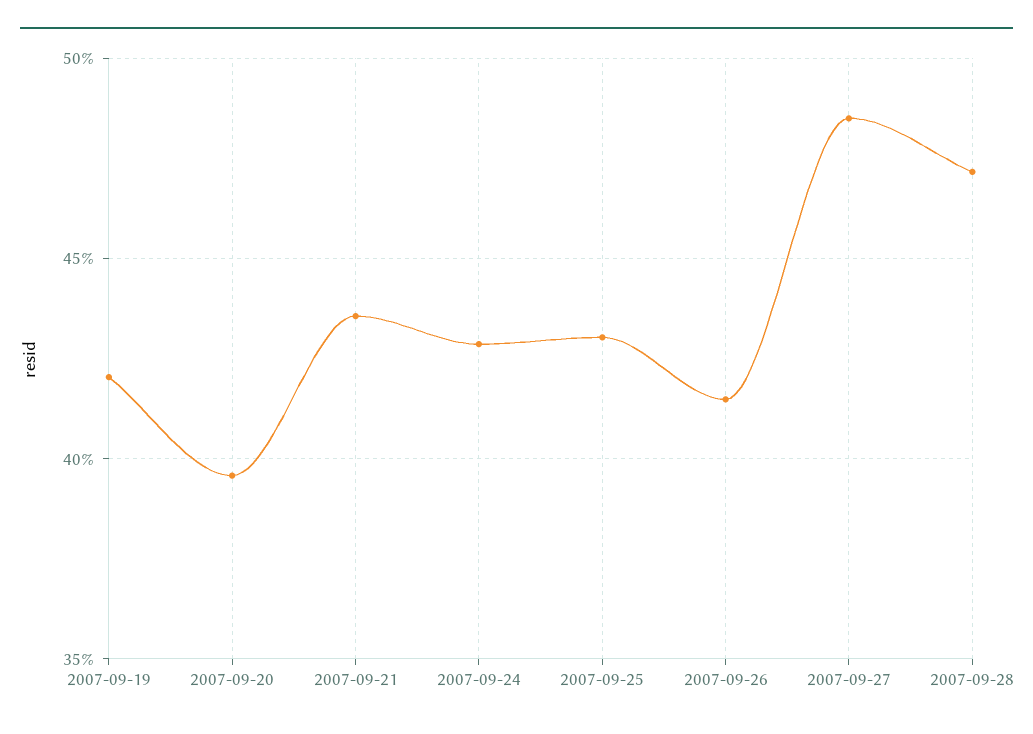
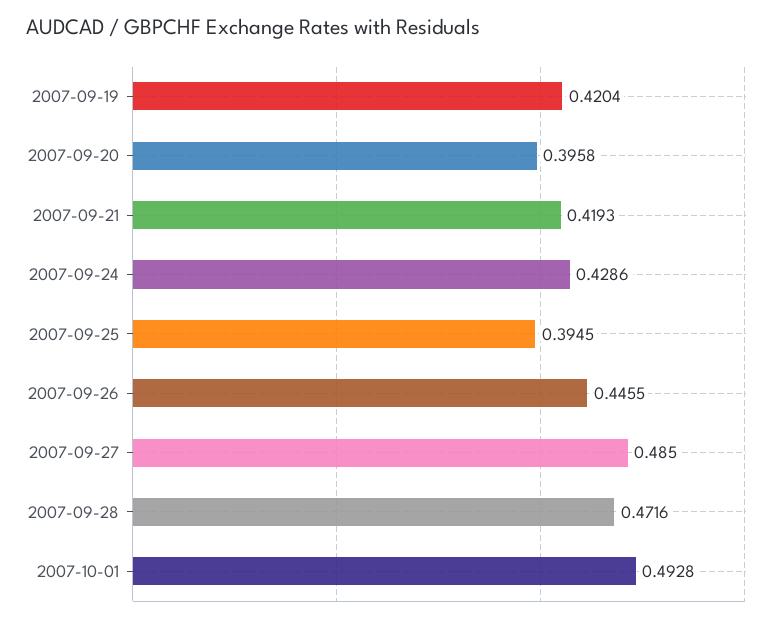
2007-09-21: 0.435 -> 0.4193
2007-09-25: 0.43 -> 0.3945
2007-09-26: 0.415 -> 0.4455
2007-10-01: none -> 0.4928

